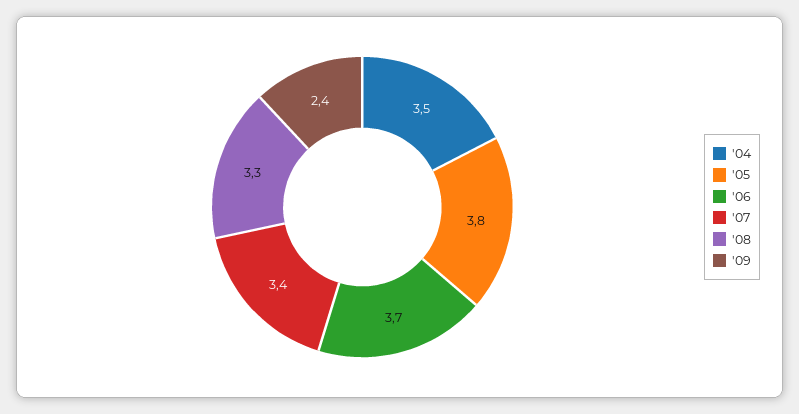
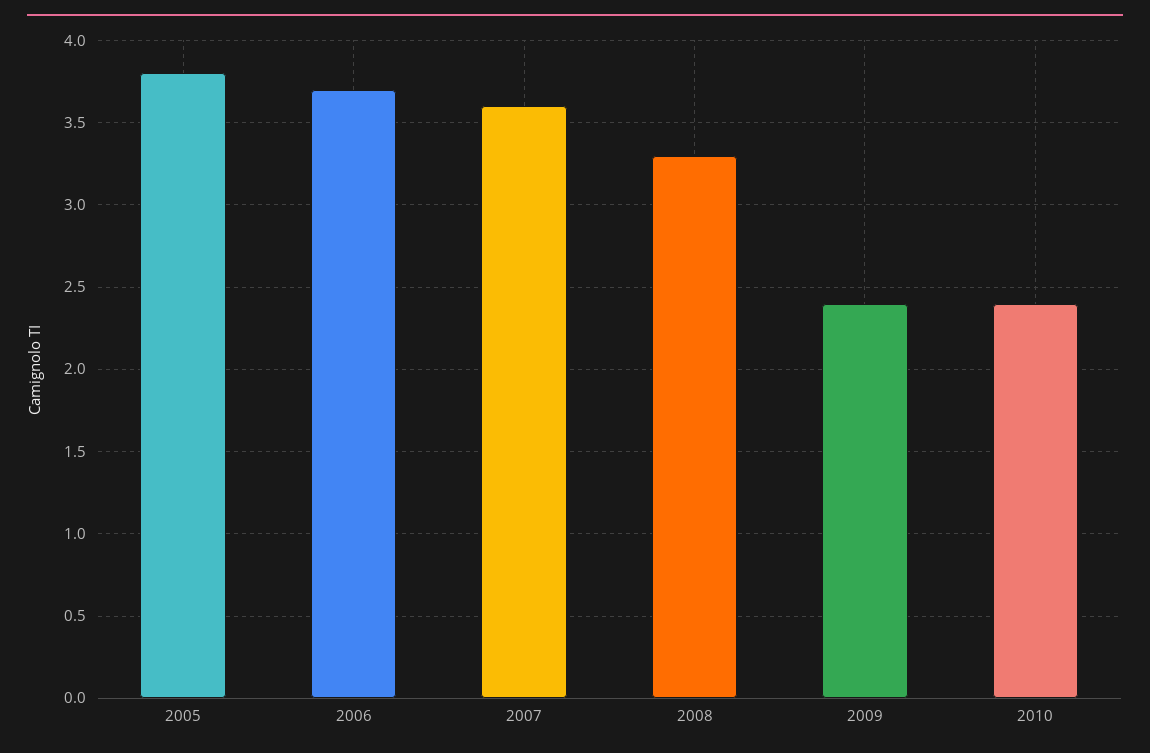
'04: 3.5 -> none
'07: 3.4 -> 3.6
2010: none -> 2.4

